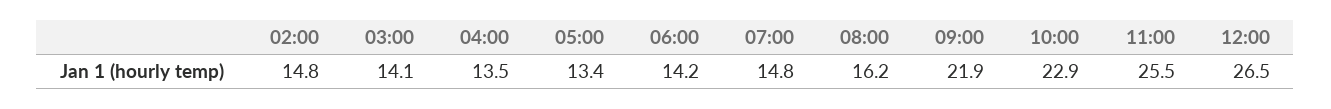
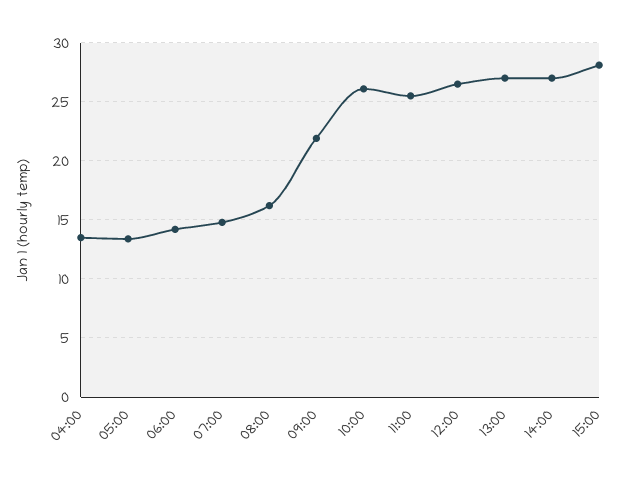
02:00: 14.8 -> none
03:00: 14.1 -> none
10:00: 22.9 -> 26
13:00: none -> 27
14:00: none -> 27
15:00: none -> 28

